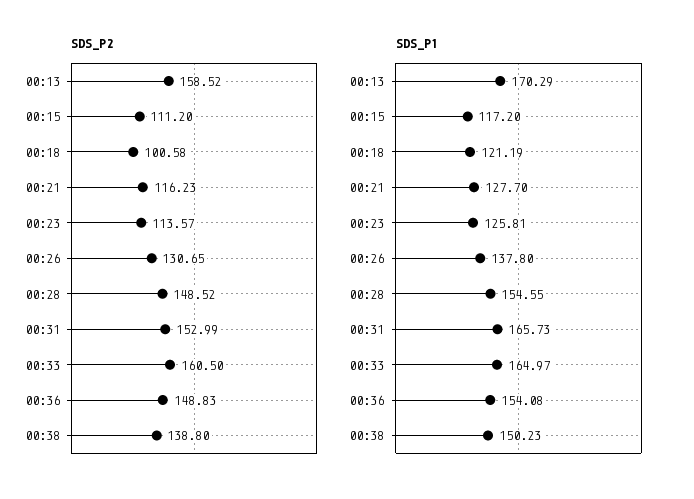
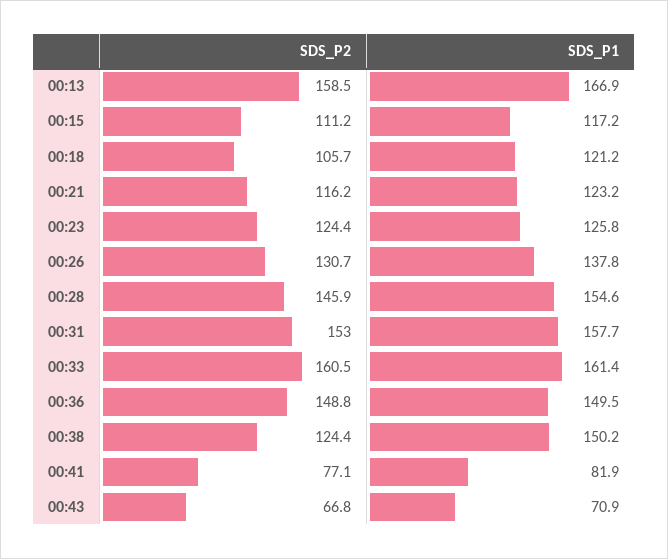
SDS_P2, 00:18: 100.58 -> 105.7
SDS_P2, 00:23: 113.57 -> 124.4
SDS_P2, 00:28: 148.52 -> 145.9
SDS_P2, 00:38: 138.8 -> 124.4
SDS_P1, 00:13: 170.29 -> 166.9
SDS_P1, 00:21: 127.7 -> 123.2
SDS_P1, 00:31: 165.73 -> 157.7
SDS_P1, 00:33: 164.97 -> 161.4
SDS_P1, 00:36: 154.08 -> 149.5
SDS_P2, 00:41: none -> 77.1
SDS_P1, 00:41: none -> 81.9
SDS_P2, 00:43: none -> 66.8
SDS_P1, 00:43: none -> 70.9

